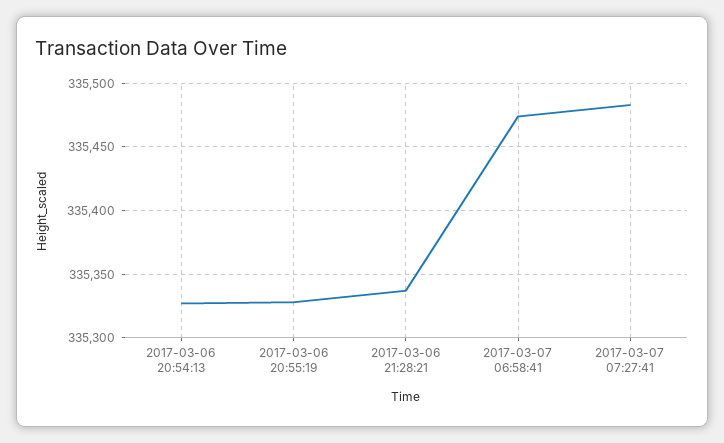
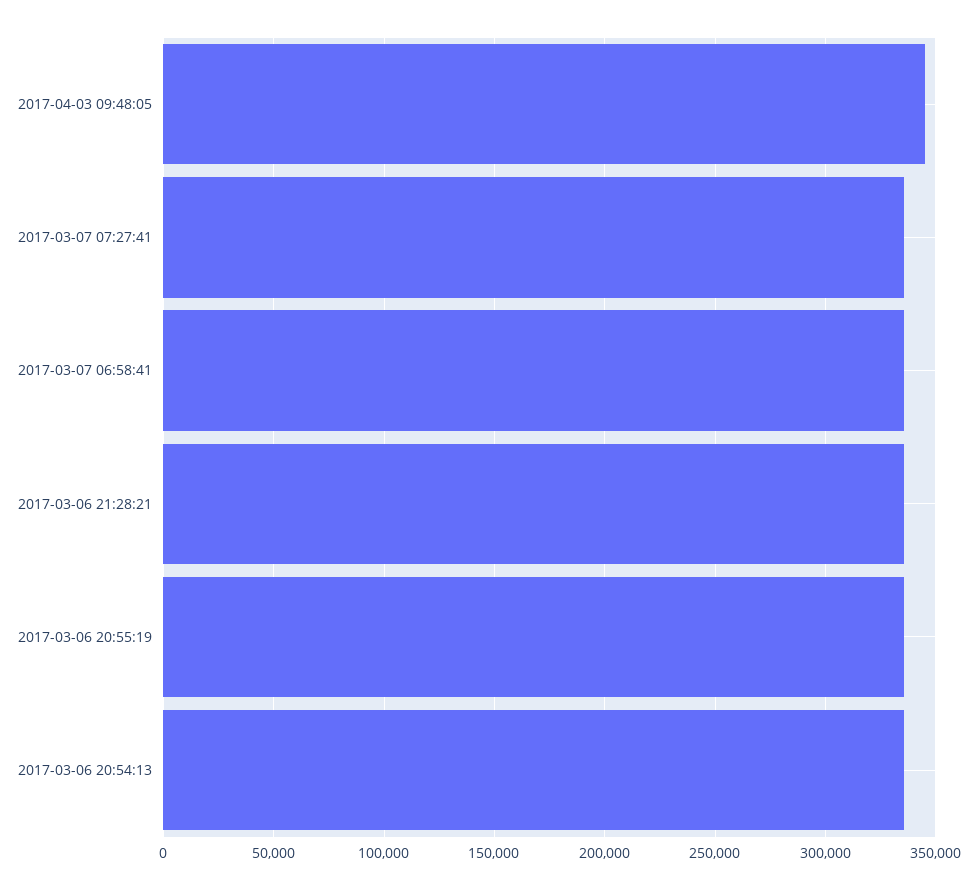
2017-04-03 09:48:05: none -> 345000

